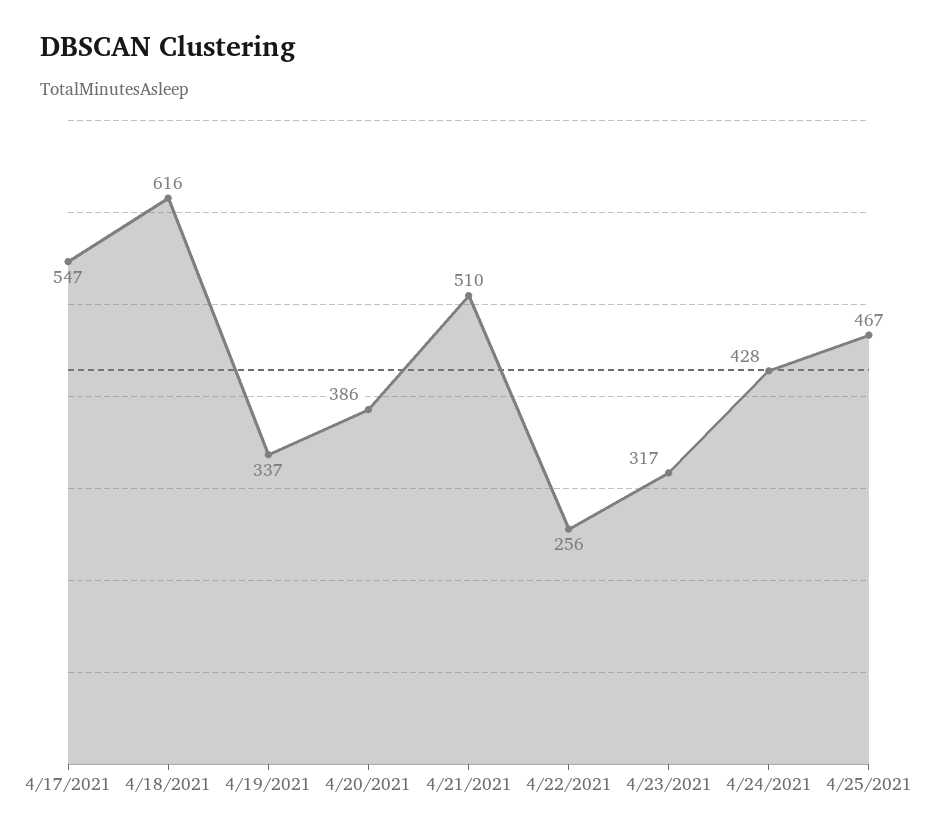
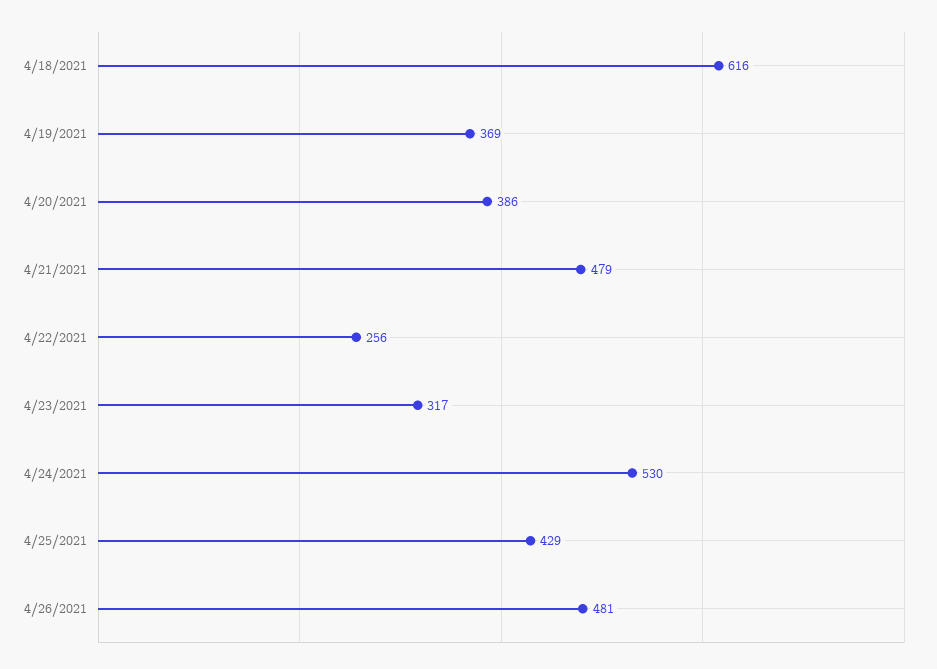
4/17/2021: 547 -> none
4/19/2021: 337 -> 369
4/21/2021: 510 -> 479
4/24/2021: 428 -> 530
4/25/2021: 467 -> 429
4/26/2021: none -> 481

